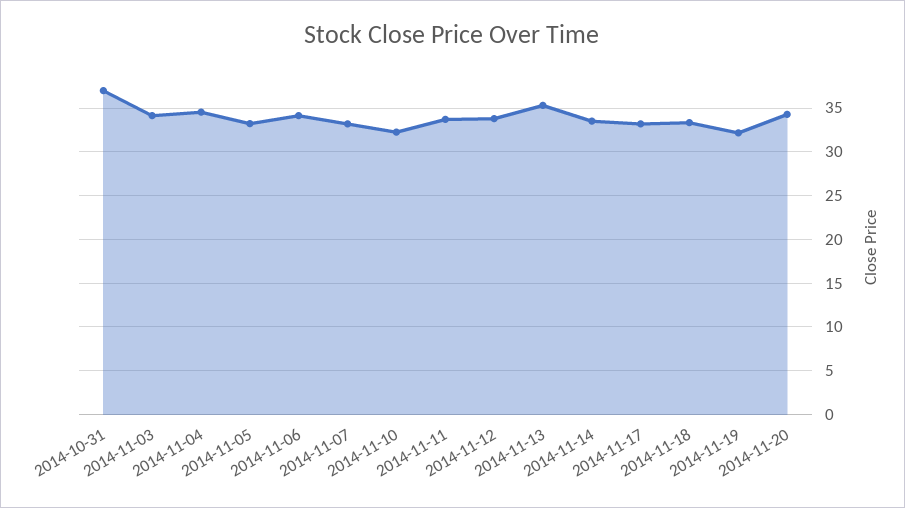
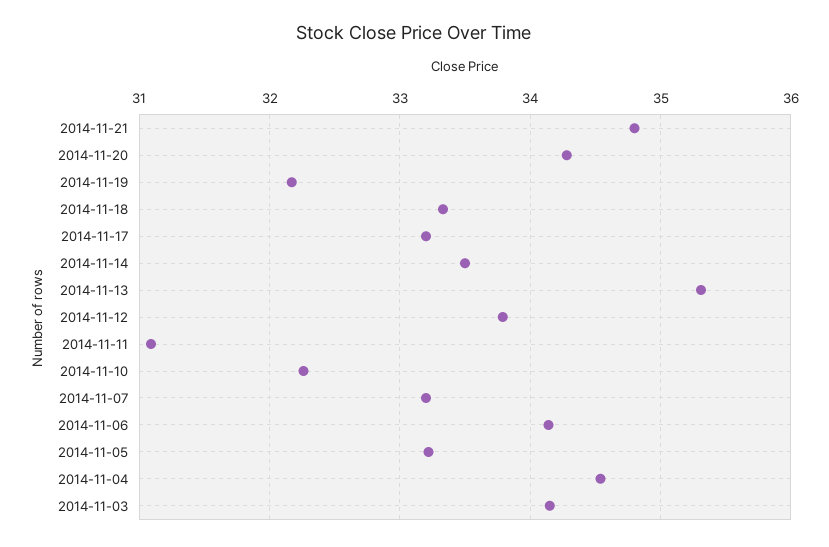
2014-10-31: 37 -> none
2014-11-11: 34 -> 31.1
2014-11-21: none -> 34.8

